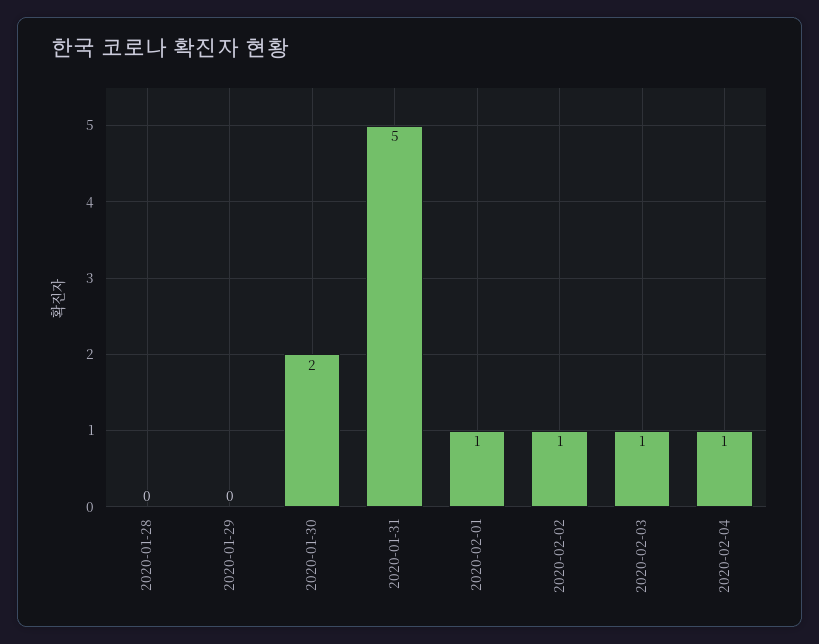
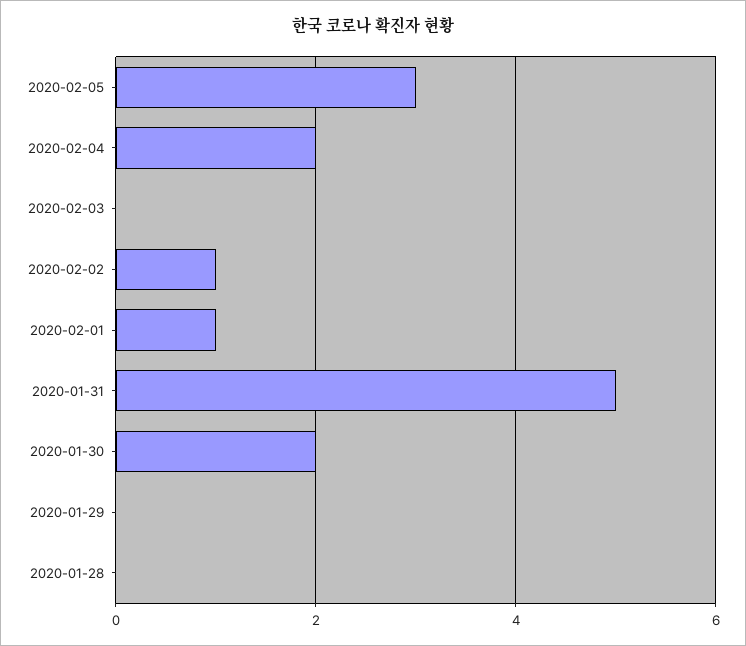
2020-02-03: 1 -> 0
2020-02-04: 1 -> 2
2020-02-05: none -> 3

